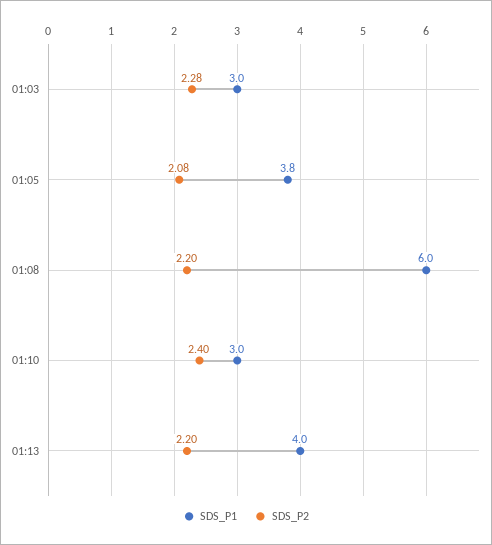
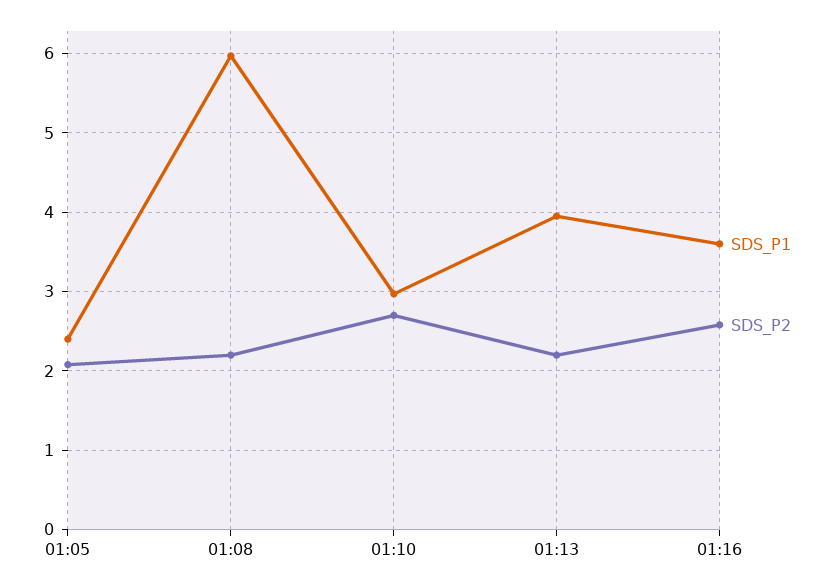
SDS_P1, 01:03: 3 -> none
SDS_P2, 01:03: 2.28 -> none
SDS_P1, 01:05: 3.8 -> 2.4
SDS_P2, 01:10: 2.4 -> 2.7
SDS_P1, 01:16: none -> 3.6
SDS_P2, 01:16: none -> 2.6

